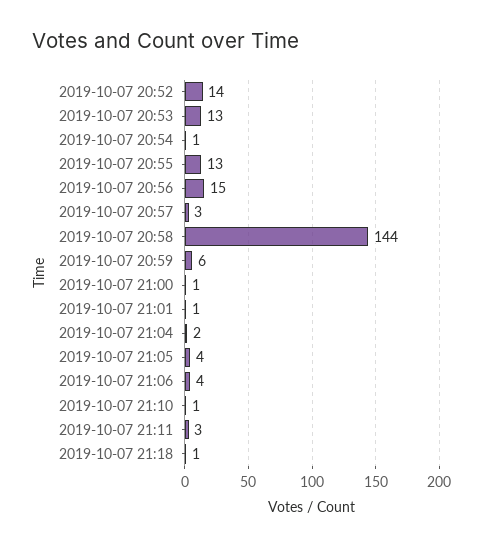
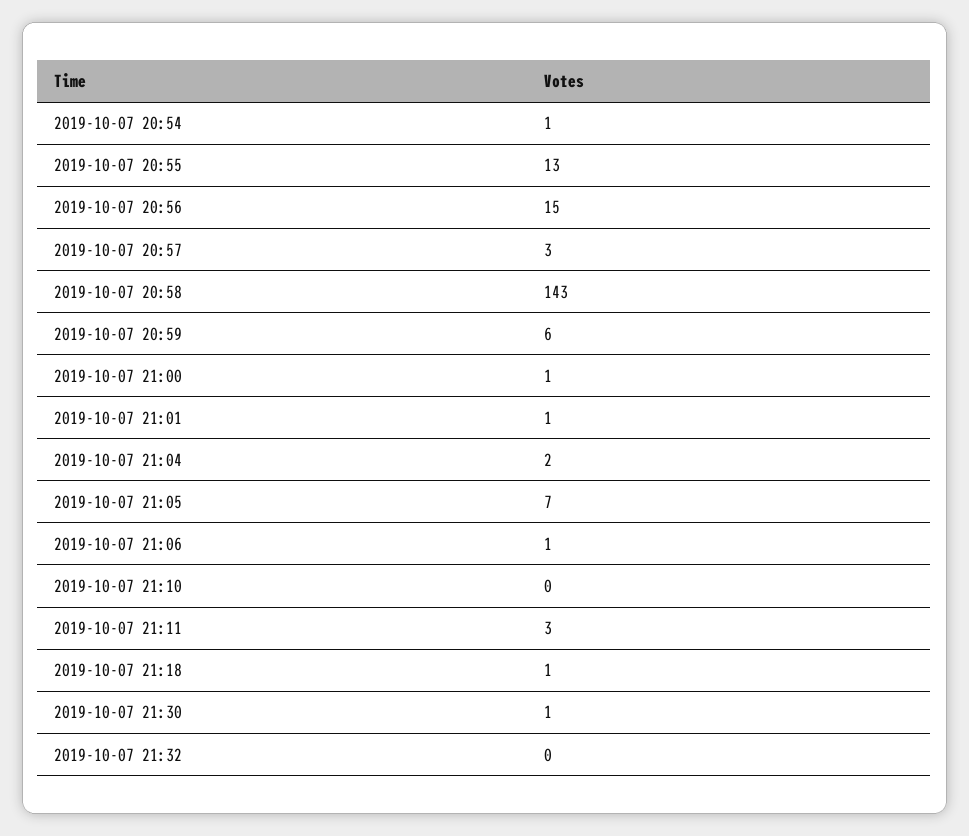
2019-10-07 20:52: 14 -> none
2019-10-07 20:53: 13 -> none
2019-10-07 20:58: 144 -> 143
2019-10-07 21:05: 4 -> 7
2019-10-07 21:06: 4 -> 1
2019-10-07 21:10: 1 -> 0
2019-10-07 21:30: none -> 1
2019-10-07 21:32: none -> 0

